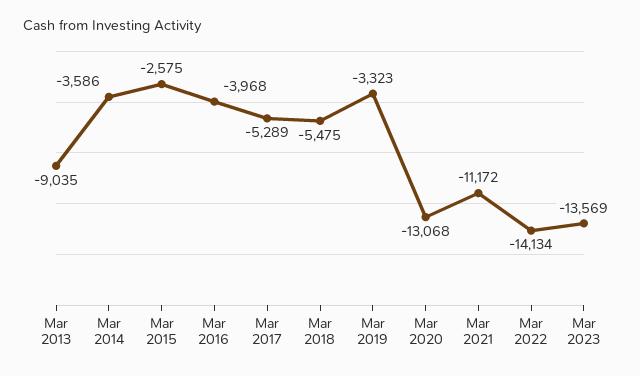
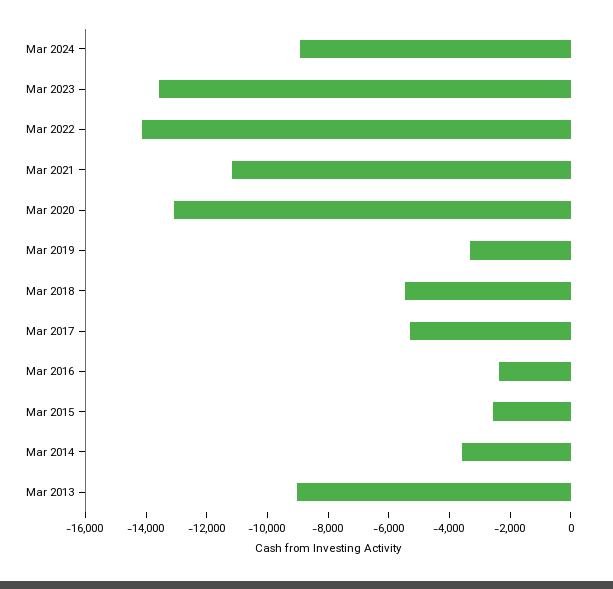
Mar 2016: -3968 -> -2500
Mar 2024: none -> -9000

